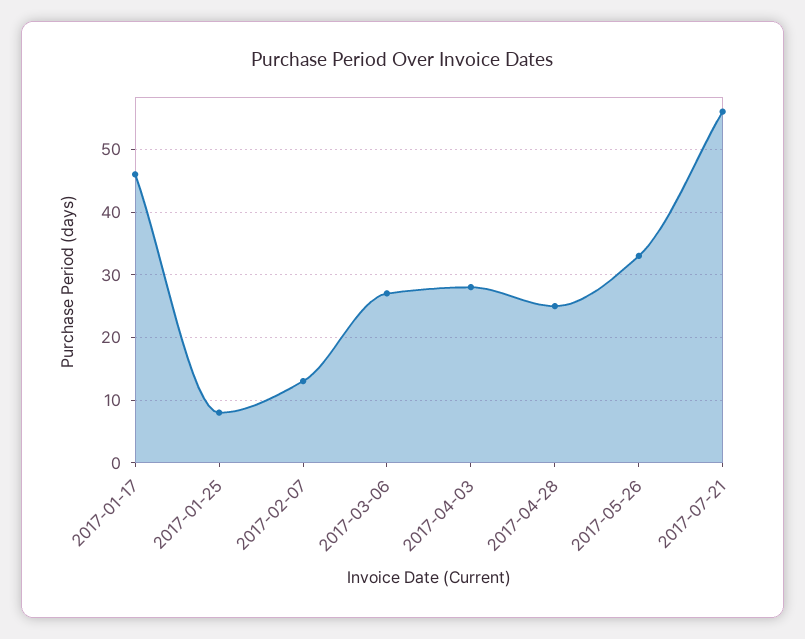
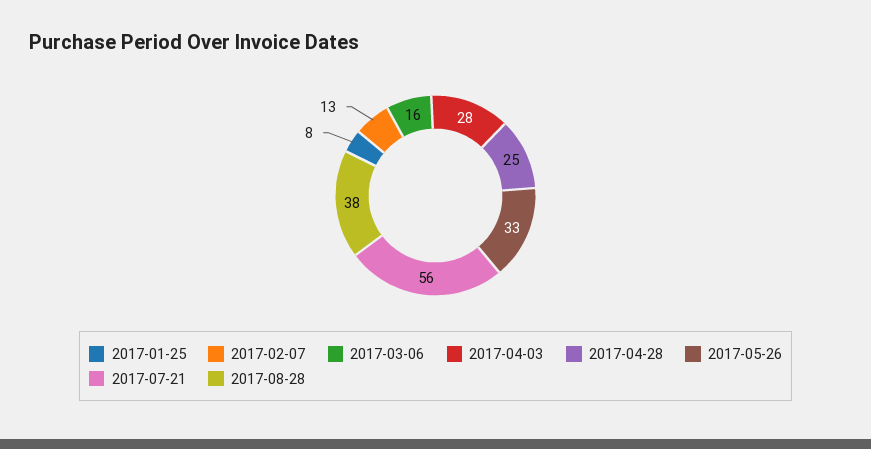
2017-01-17: 46 -> none
2017-03-06: 27 -> 16
2017-08-28: none -> 38

